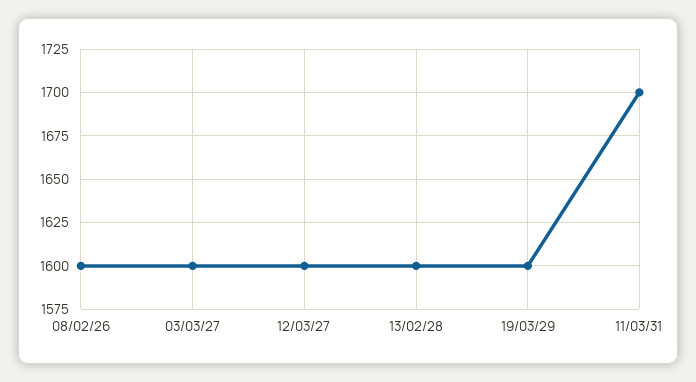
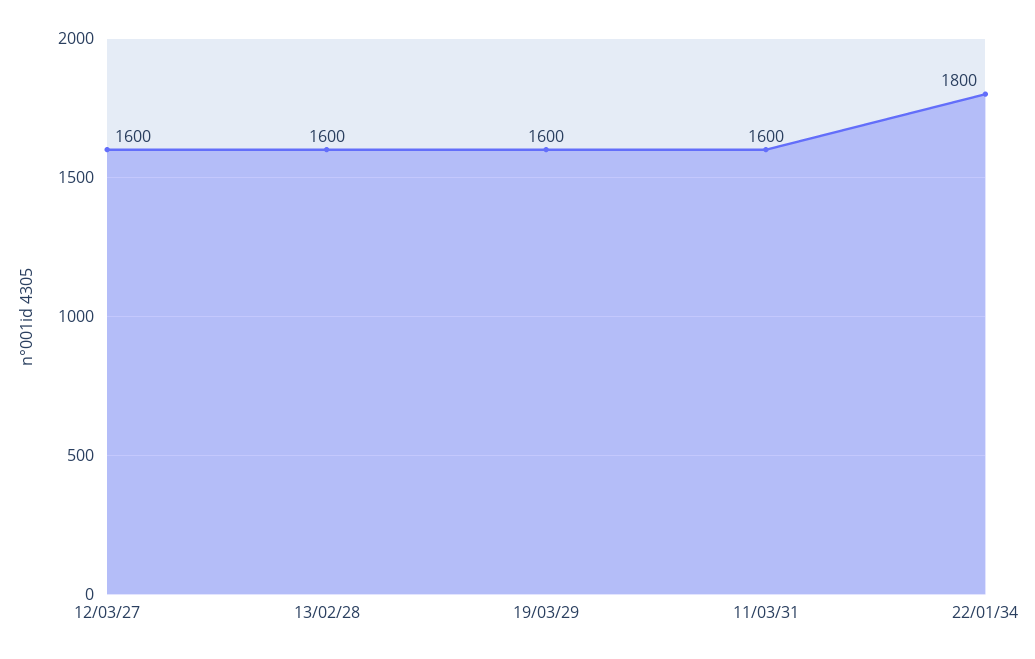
08/02/26: 1600 -> none
03/03/27: 1600 -> none
11/03/31: 1700 -> 1600
22/01/34: none -> 1800

